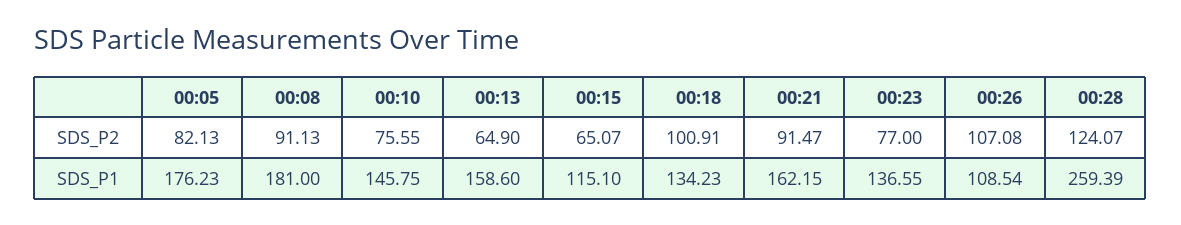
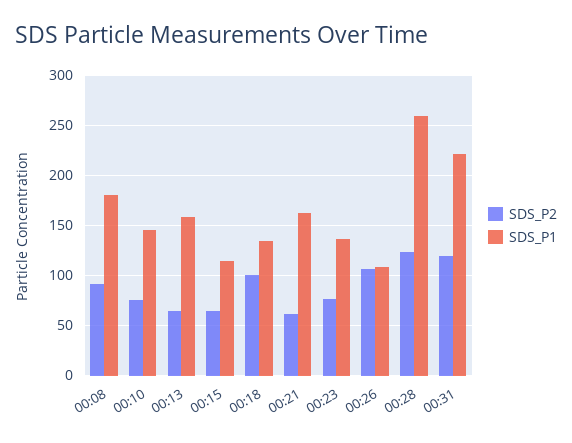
SDS_P2, 00:05: 82.13 -> none
SDS_P2, 00:21: 91.47 -> 60
SDS_P1, 00:05: 176.23 -> none
SDS_P2, 00:31: none -> 120
SDS_P1, 00:31: none -> 220

